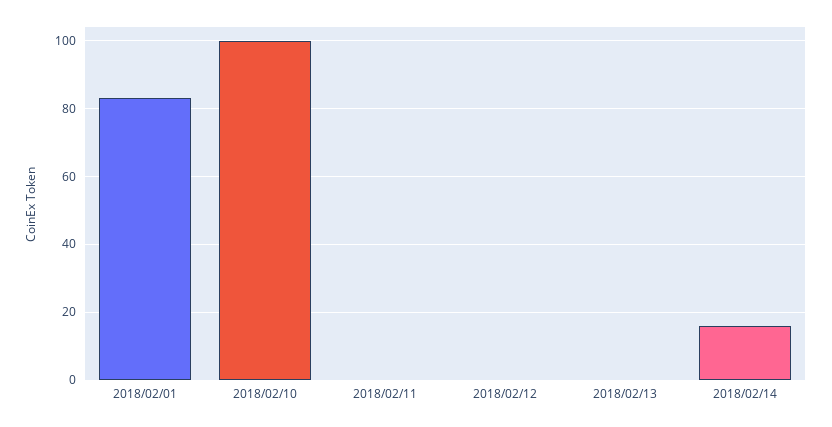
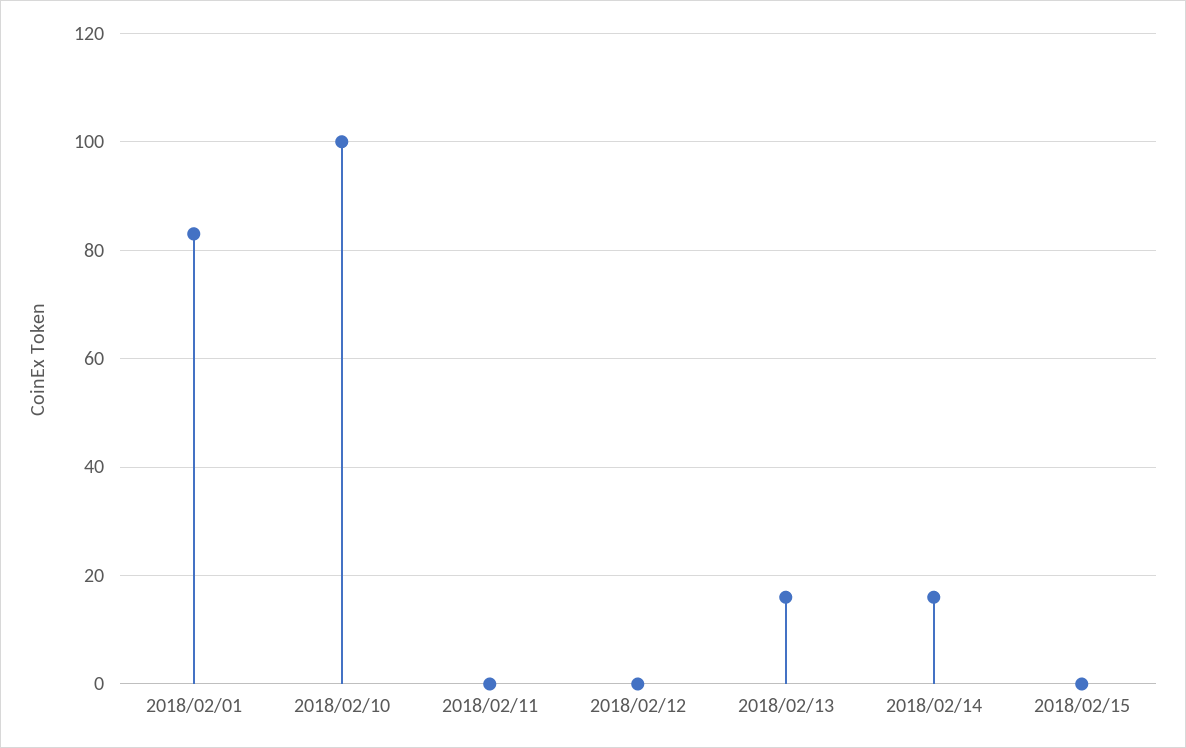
2018/02/13: 0 -> 15
2018/02/15: none -> 0

